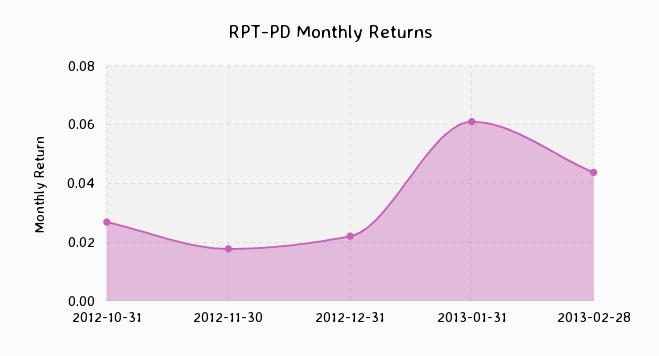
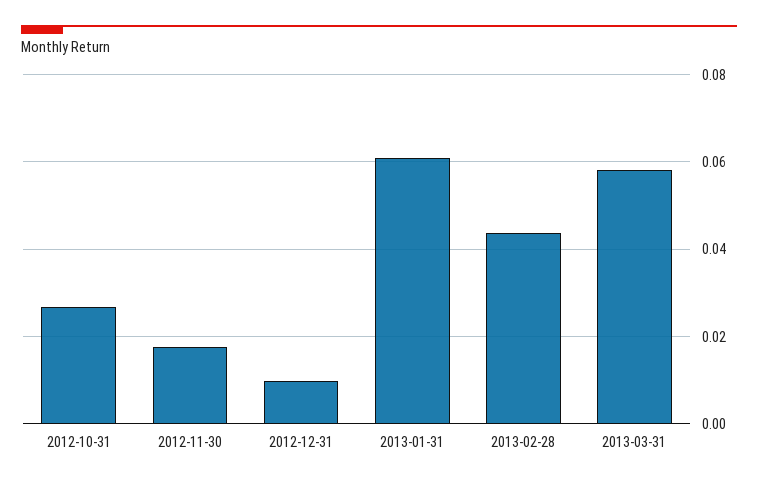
2012-12-31: 0.0225 -> 0.01
2013-03-31: none -> 0.058

